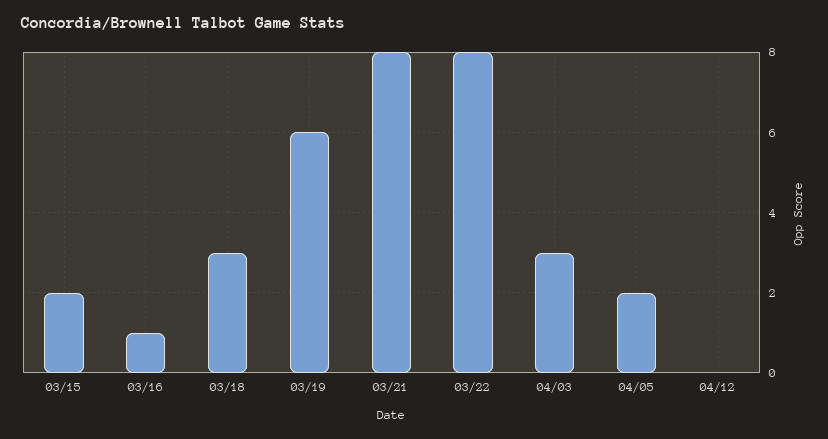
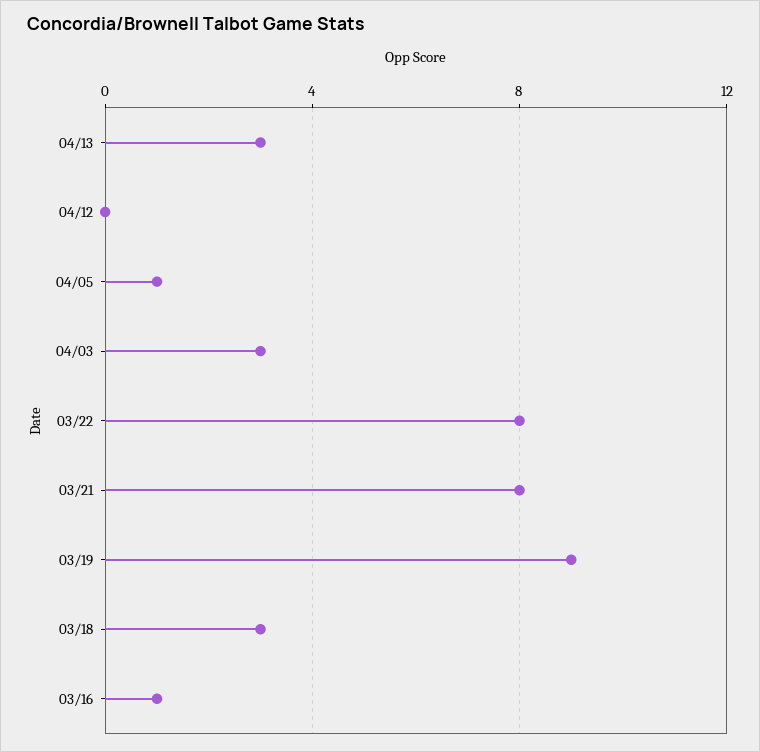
03/15: 2 -> none
03/19: 6 -> 9
04/05: 2 -> 1
04/13: none -> 3

